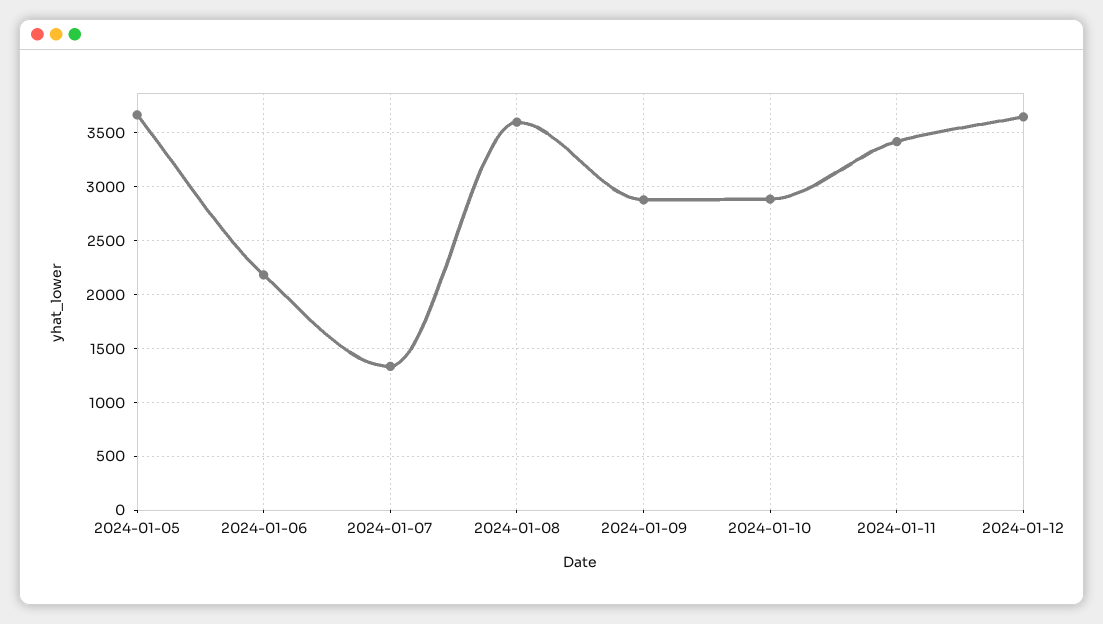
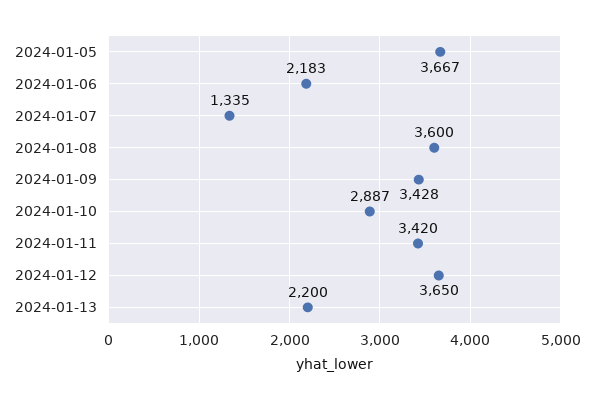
2024-01-09: 2900 -> 3428
2024-01-13: none -> 2200

